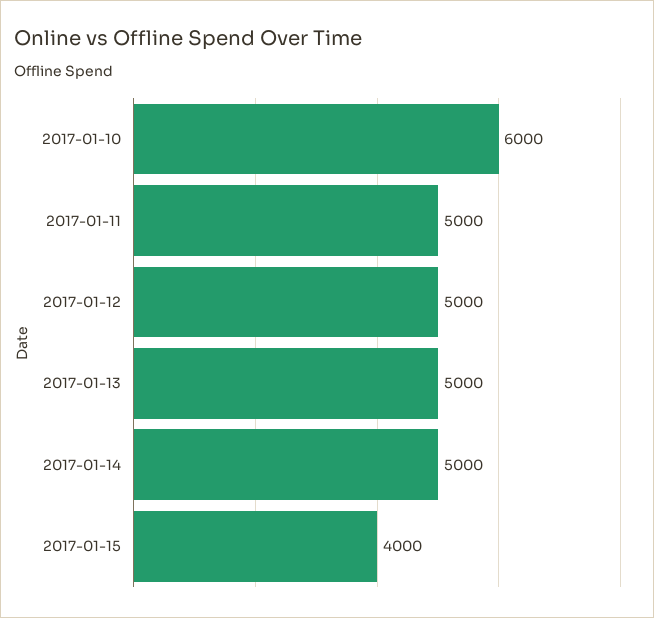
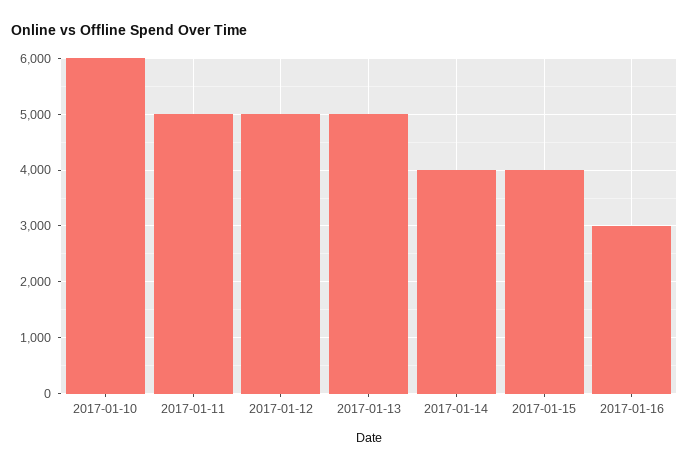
2017-01-14: 5000 -> 4000
2017-01-16: none -> 3000

